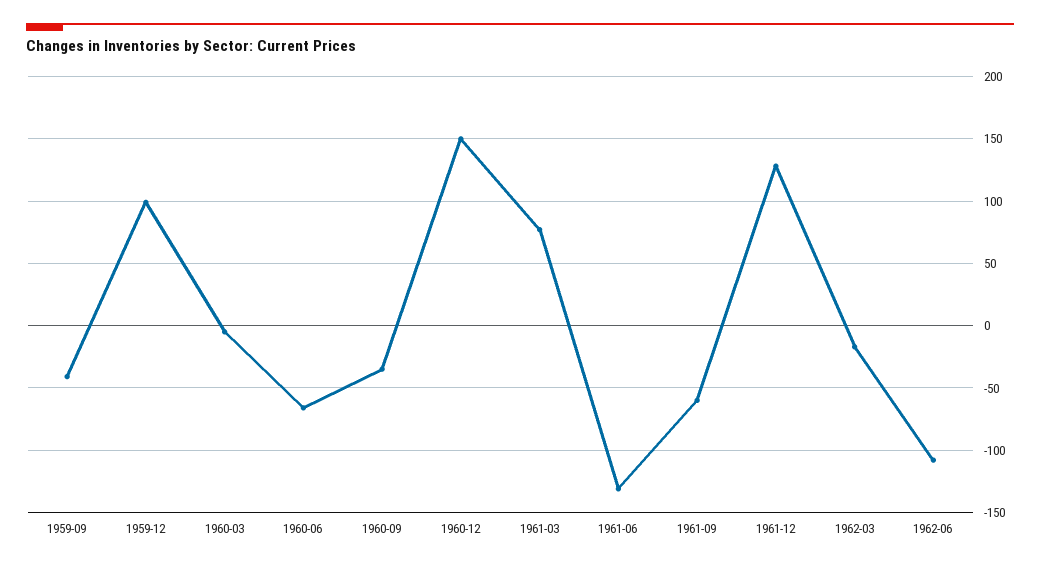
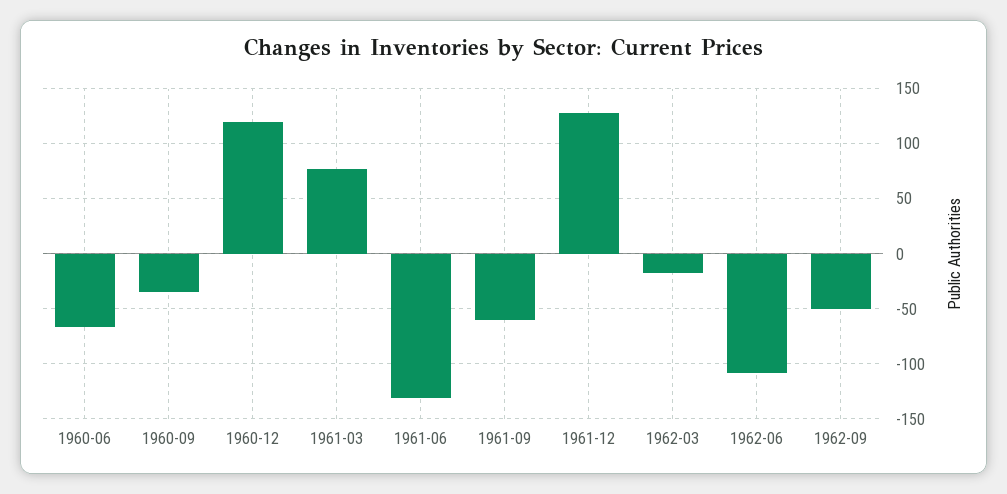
1959-09: -40 -> none
1959-12: 100 -> none
1960-03: -5 -> none
1960-12: 150 -> 120
1962-09: none -> -50

